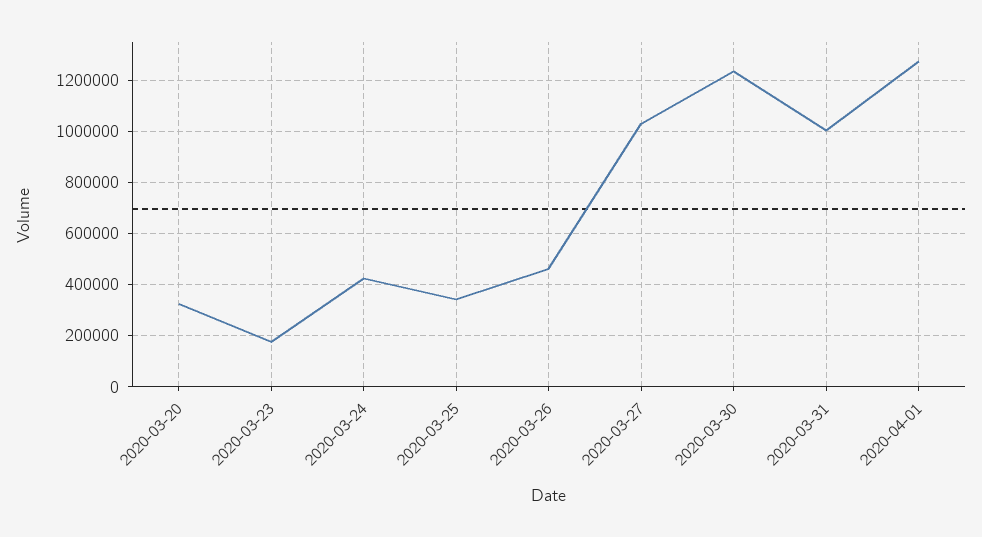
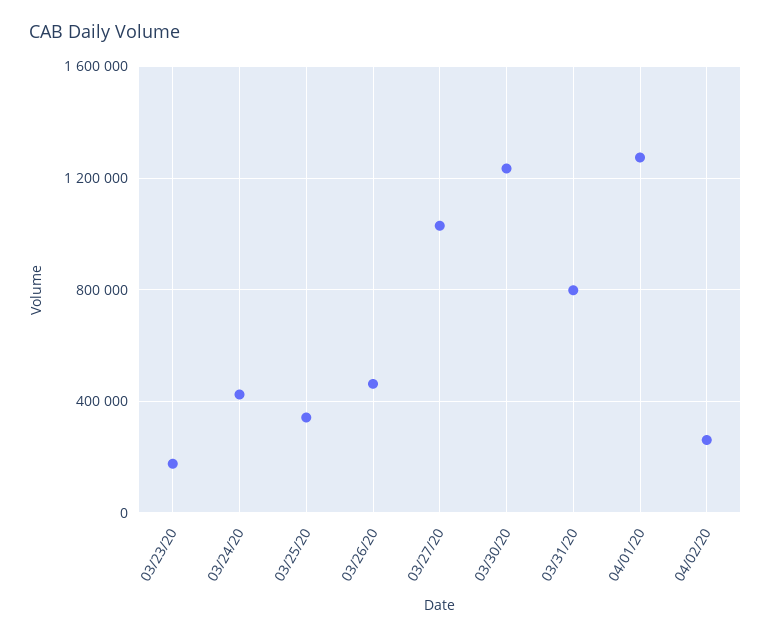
2020-03-20: 325000 -> none
2020-03-31: 1000000 -> 800000
04/02/20: none -> 250000

